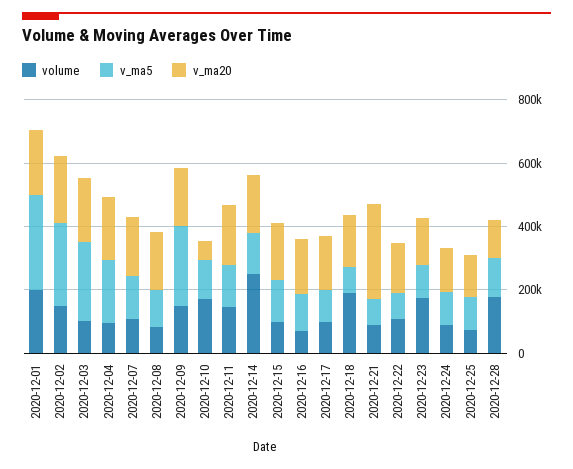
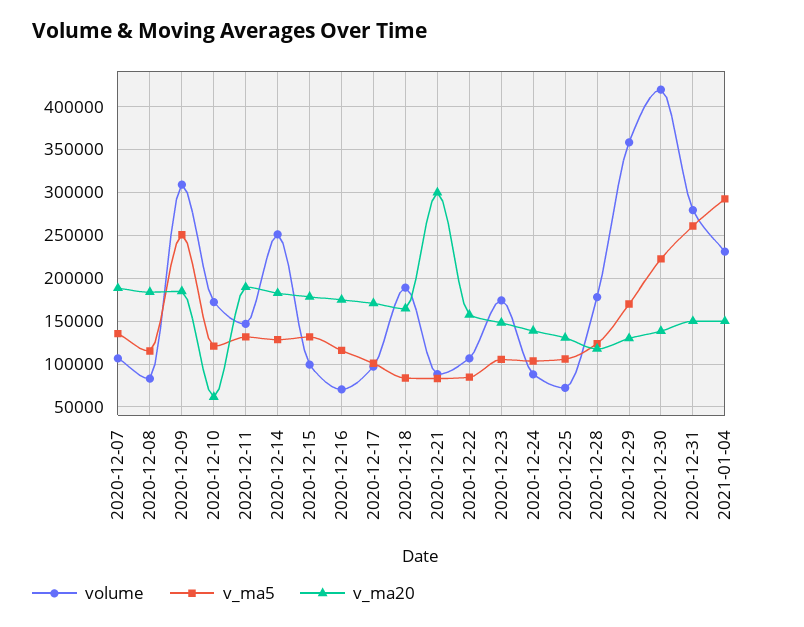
volume, 2020-12-01: 200000 -> none
v_ma5, 2020-12-01: 300000 -> none
v_ma20, 2020-12-01: 200000 -> none
volume, 2020-12-02: 150000 -> none
v_ma5, 2020-12-02: 250000 -> none
v_ma20, 2020-12-02: 200000 -> none
volume, 2020-12-03: 100000 -> none
v_ma5, 2020-12-03: 250000 -> none
v_ma20, 2020-12-03: 200000 -> none
volume, 2020-12-04: 100000 -> none
v_ma5, 2020-12-04: 200000 -> none
v_ma20, 2020-12-04: 200000 -> none
volume, 2020-12-09: 150000 -> 310000
volume, 2020-12-29: none -> 360000
v_ma5, 2020-12-29: none -> 170000
v_ma20, 2020-12-29: none -> 130000
volume, 2020-12-30: none -> 420000
v_ma5, 2020-12-30: none -> 220000
v_ma20, 2020-12-30: none -> 140000
volume, 2020-12-31: none -> 280000
v_ma5, 2020-12-31: none -> 260000
v_ma20, 2020-12-31: none -> 150000
volume, 2021-01-04: none -> 230000
v_ma5, 2021-01-04: none -> 290000
v_ma20, 2021-01-04: none -> 150000

